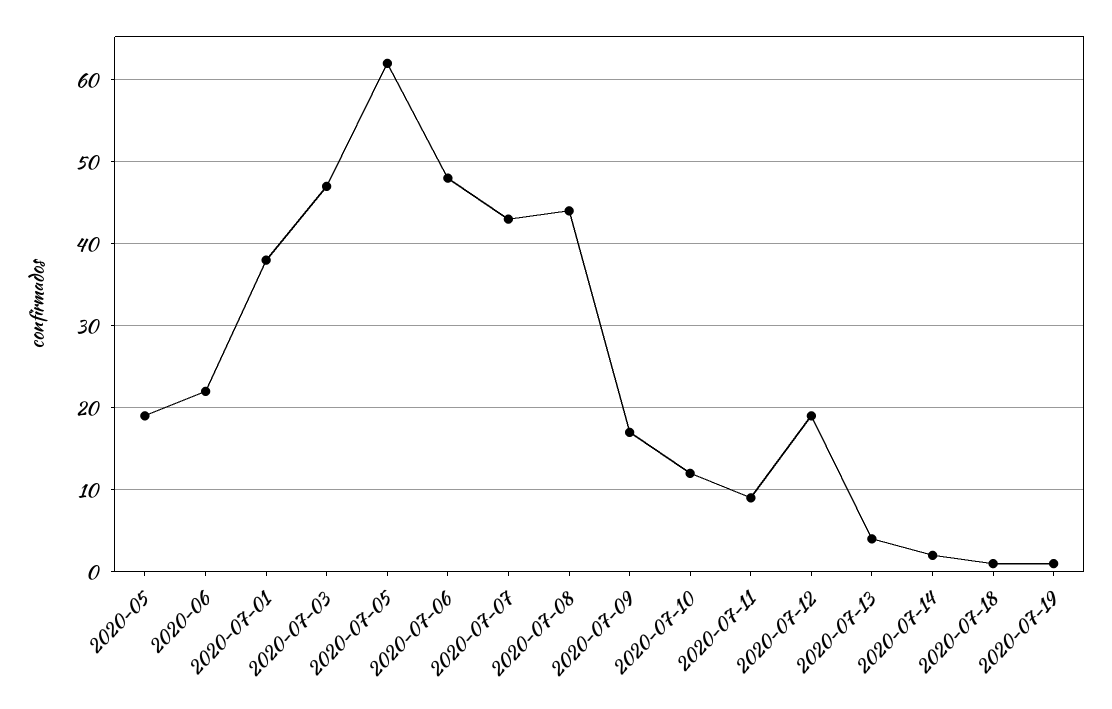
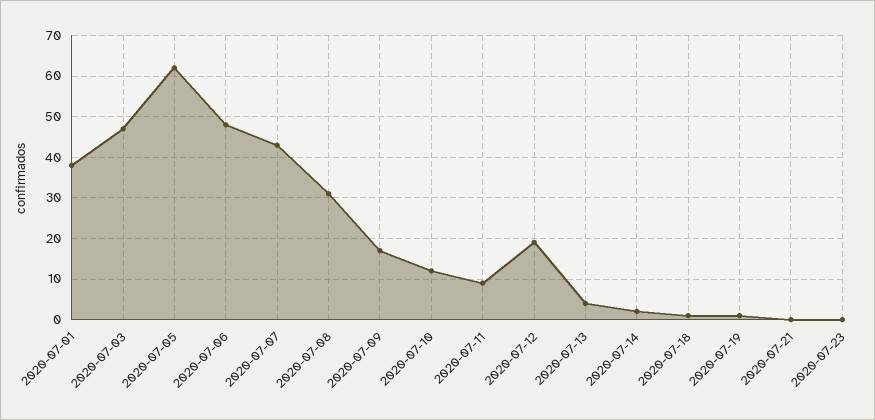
2020-05: 19 -> none
2020-06: 22 -> none
2020-07-08: 44 -> 30
2020-07-21: none -> 0
2020-07-23: none -> 0

